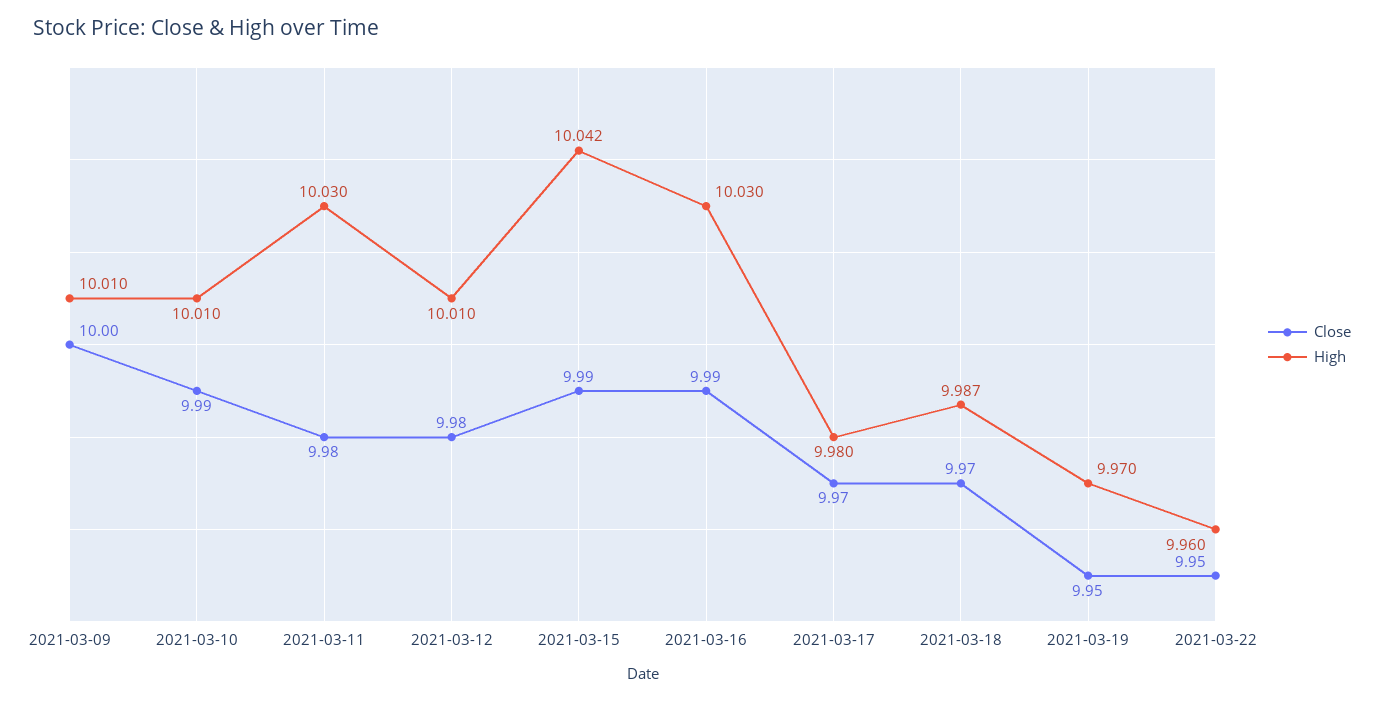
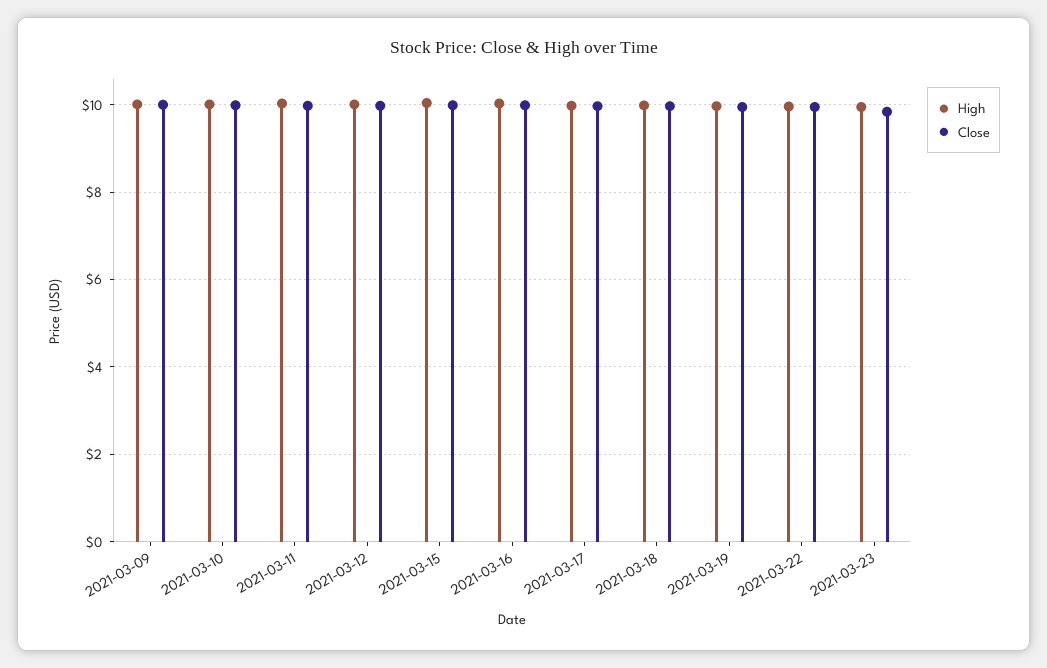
High, 2021-03-23: none -> 10
Close, 2021-03-23: none -> 9.8

